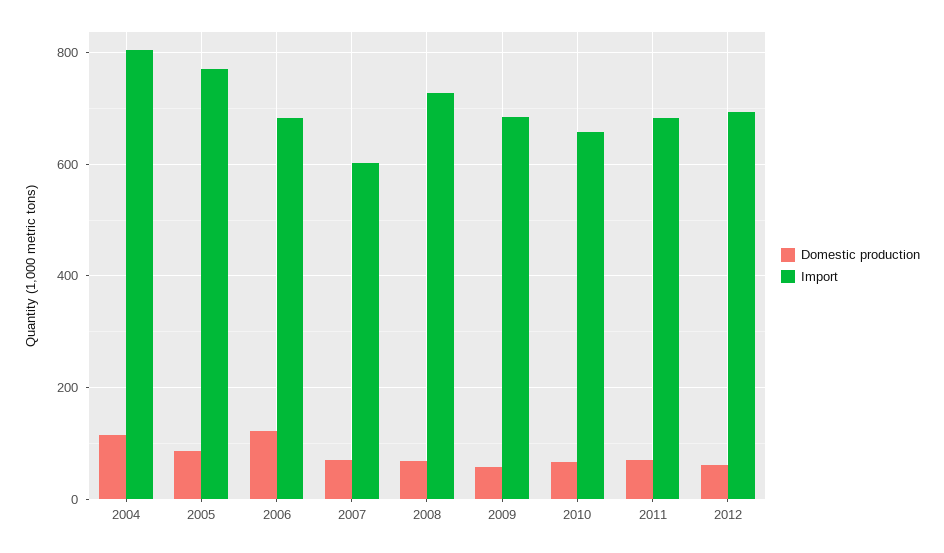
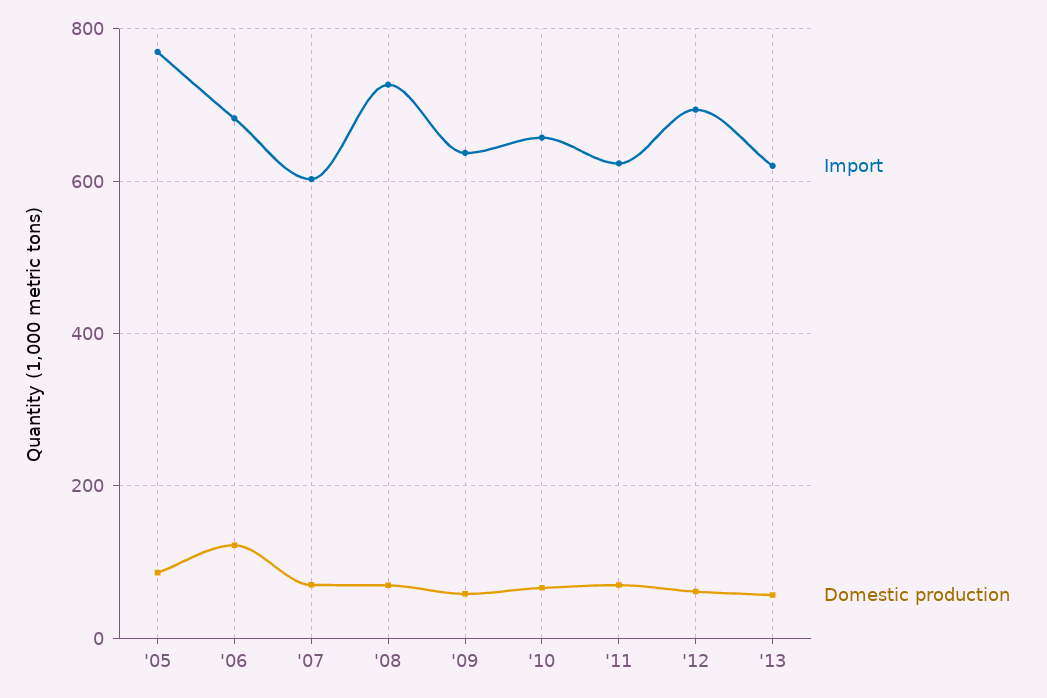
Domestic production, 2004: 120 -> none
Import, 2004: 800 -> none
Import, 2009: 680 -> 640
Import, 2011: 680 -> 620
Import, '13: none -> 620
Domestic production, '13: none -> 60

